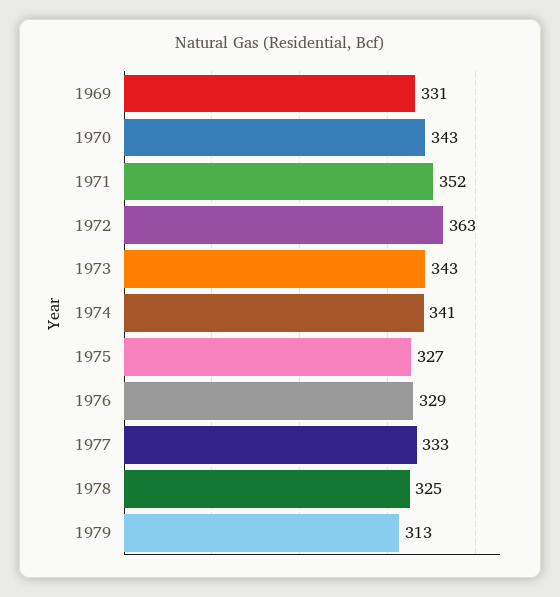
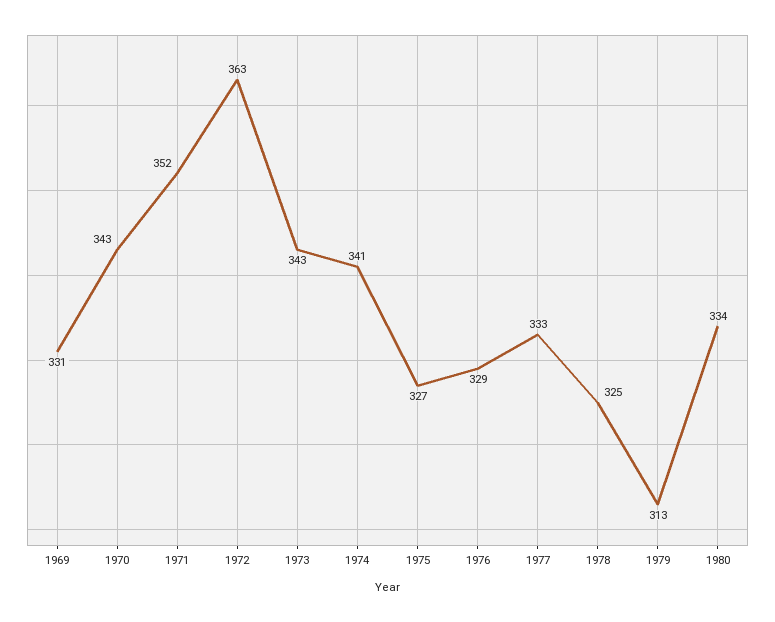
1980: none -> 334

